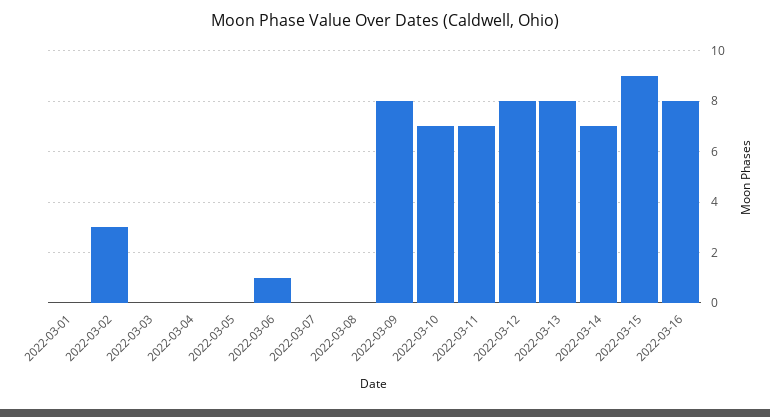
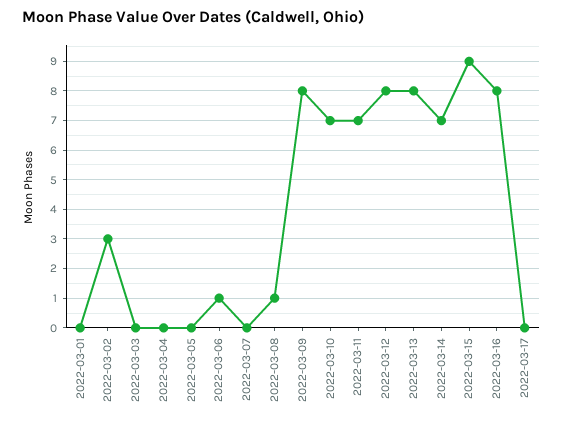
2022-03-08: 0 -> 1
2022-03-17: none -> 0

